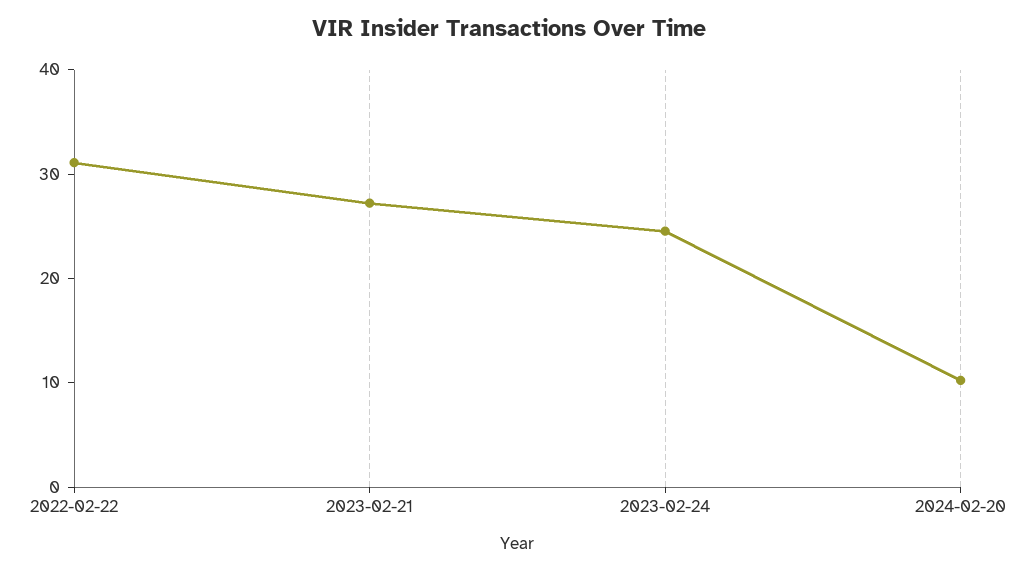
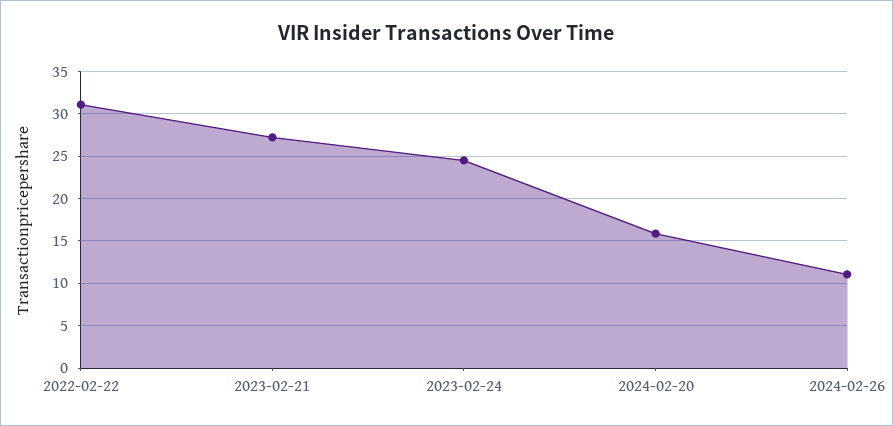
2024-02-20: 10 -> 16
2024-02-26: none -> 11

